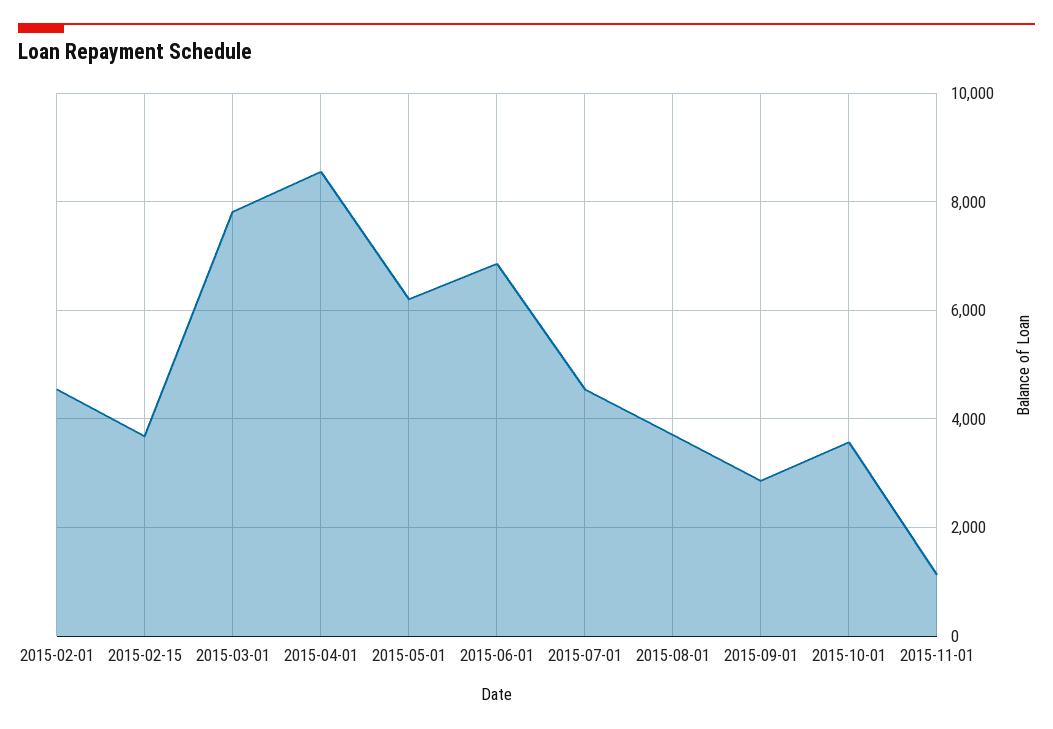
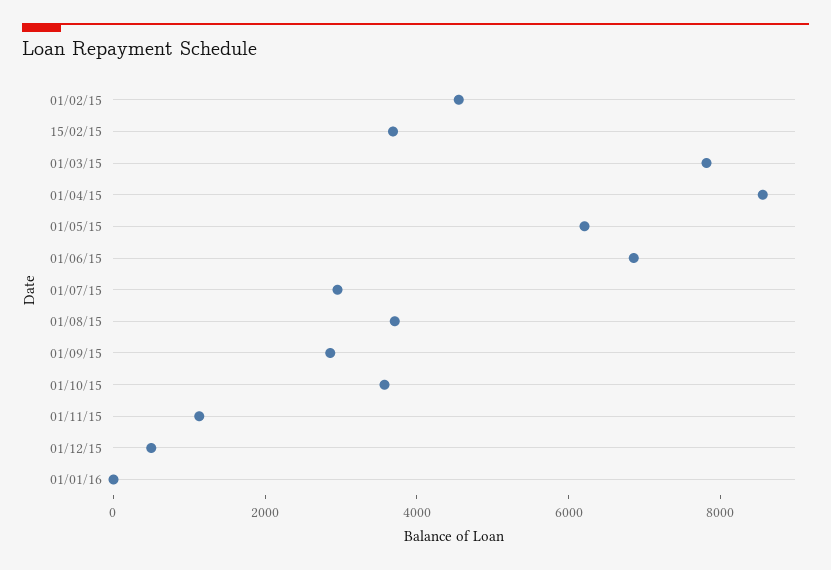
2015-07-01: 4600 -> 3000
01/12/15: none -> 500
01/01/16: none -> 0

